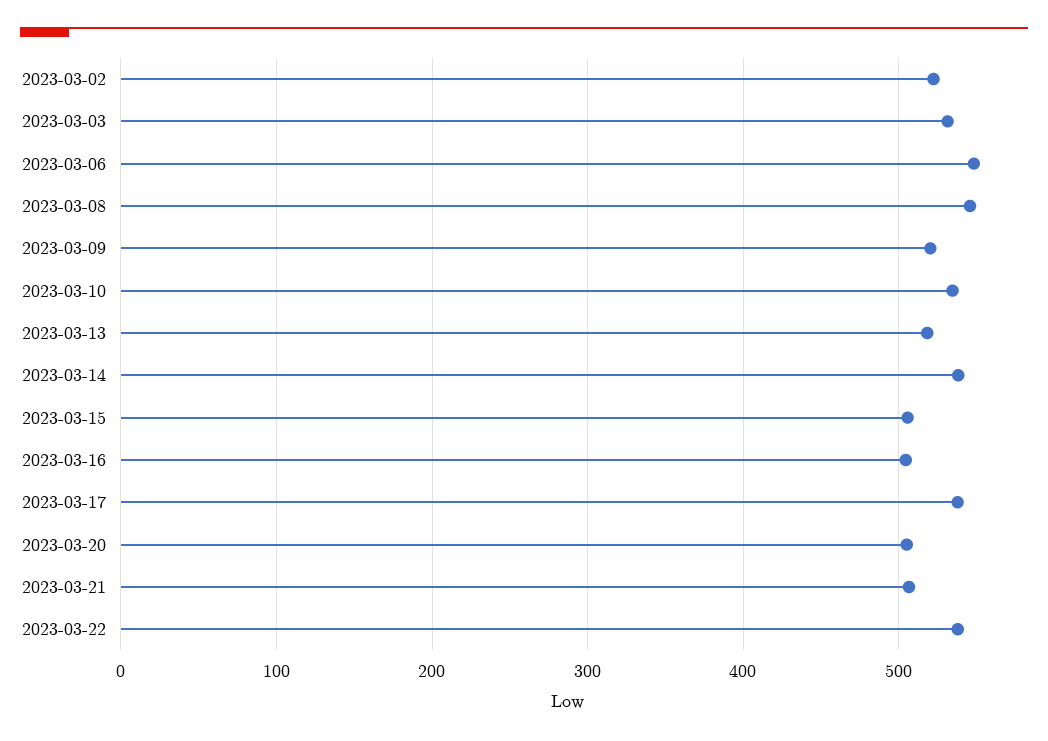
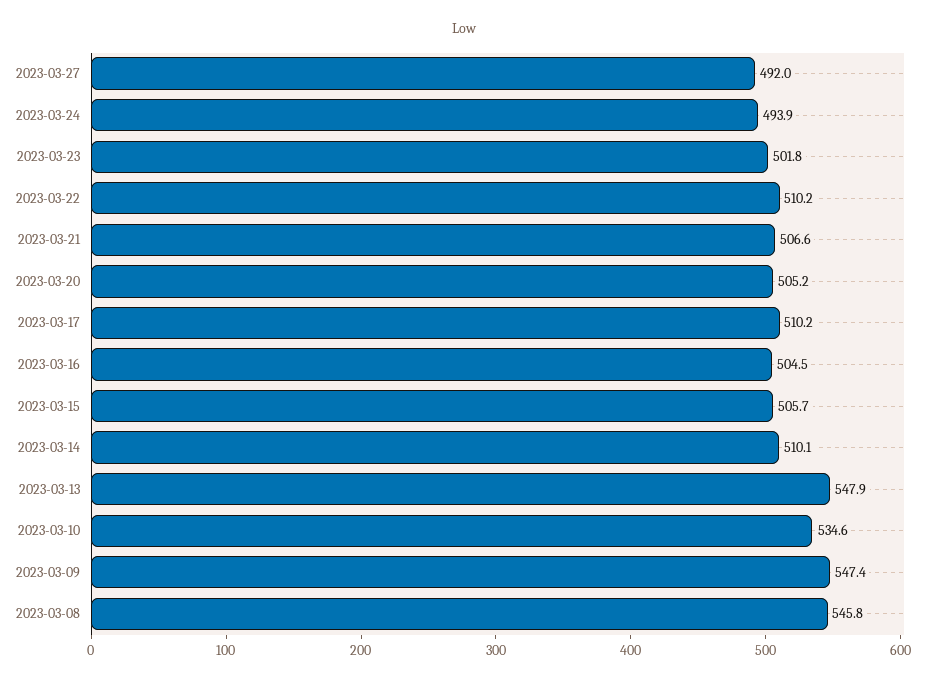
2023-03-02: 520 -> none
2023-03-03: 530 -> none
2023-03-06: 550 -> none
2023-03-09: 520 -> 547.4
2023-03-13: 520 -> 547.9
2023-03-14: 540 -> 510.1
2023-03-17: 540 -> 510.2
2023-03-22: 540 -> 510.2
2023-03-27: none -> 492
2023-03-24: none -> 493.9
2023-03-23: none -> 501.8

